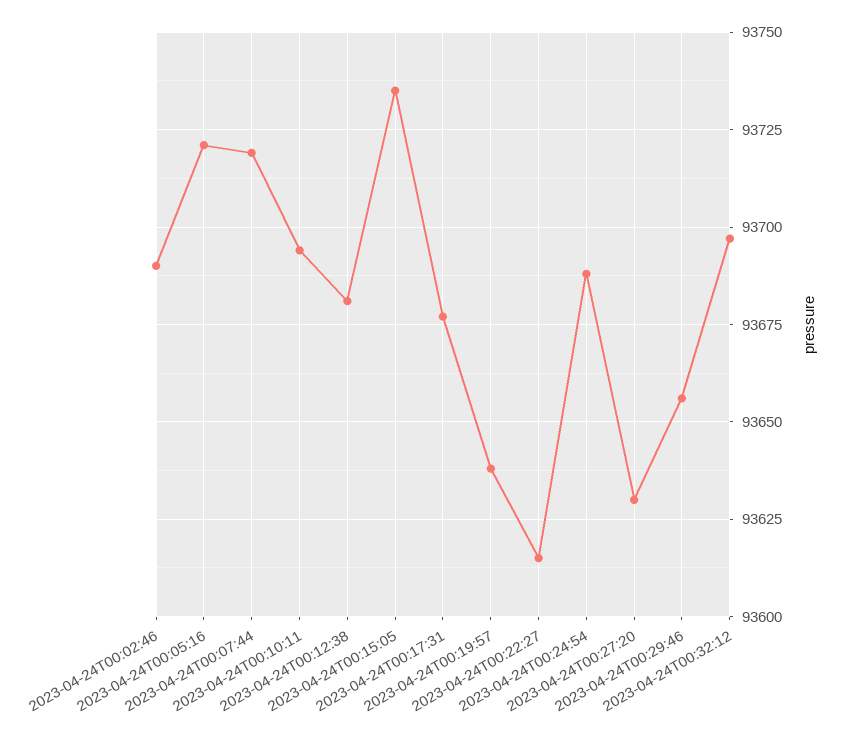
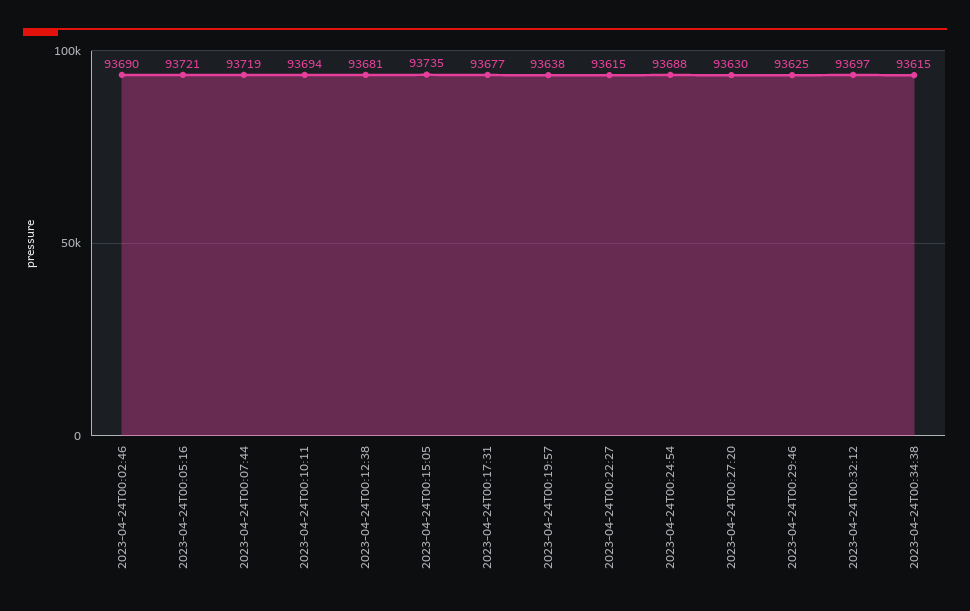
2023-04-24T00:29:46: 93655 -> 93625
2023-04-24T00:34:38: none -> 93615

